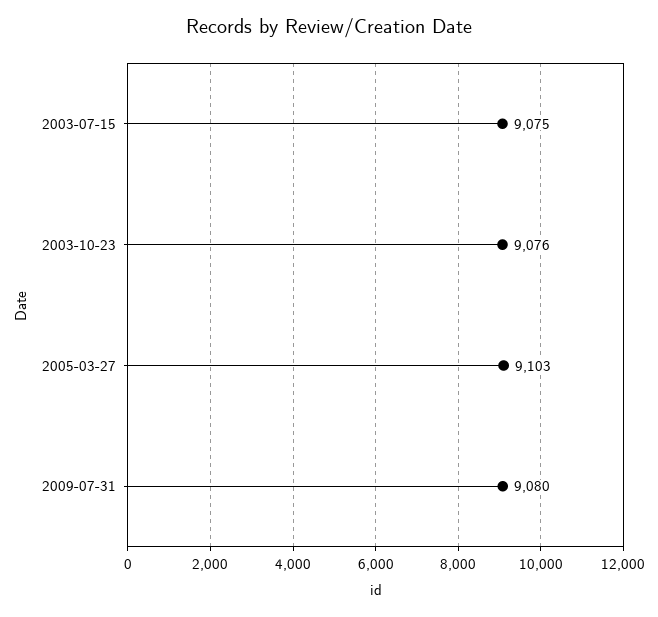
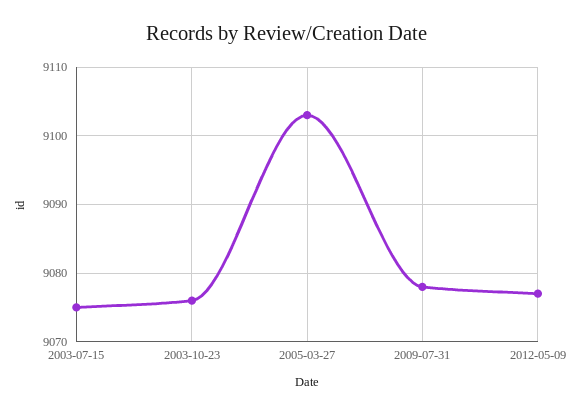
2009-07-31: 9080 -> 9078
2012-05-09: none -> 9077

